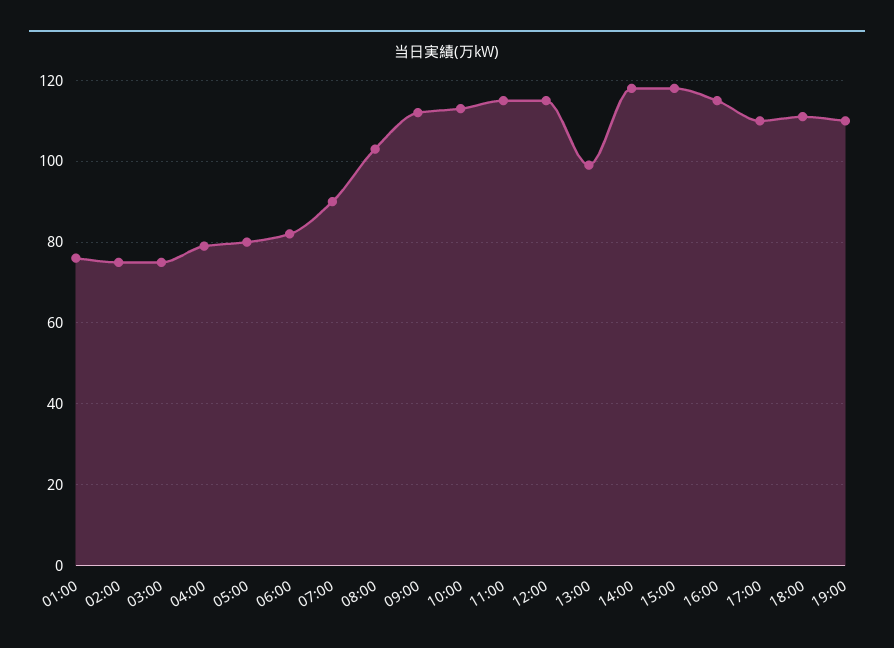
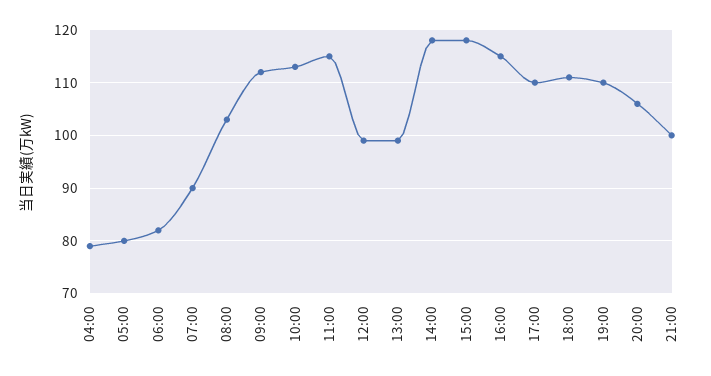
01:00: 75 -> none
02:00: 75 -> none
03:00: 75 -> none
12:00: 115 -> 100
20:00: none -> 105
21:00: none -> 100

